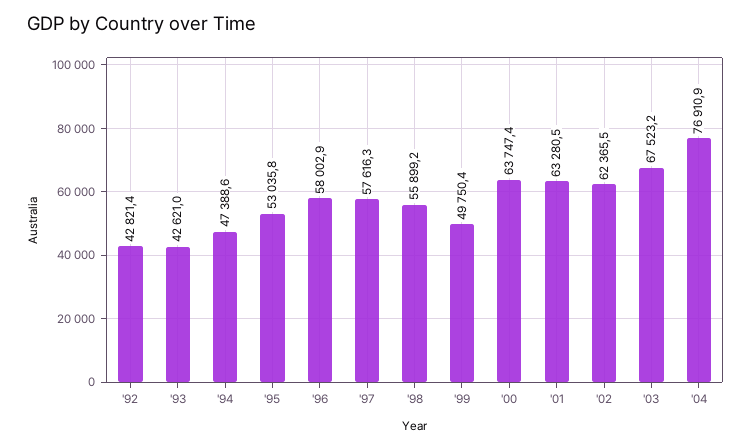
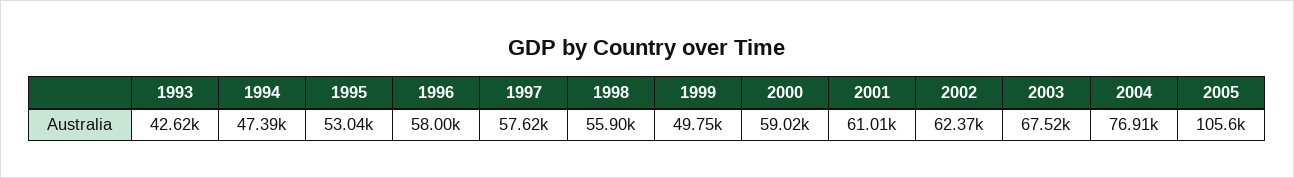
'92: 42821.4 -> none
'00: 63747.4 -> 59020
'01: 63280.5 -> 61010
2005: none -> 105600

